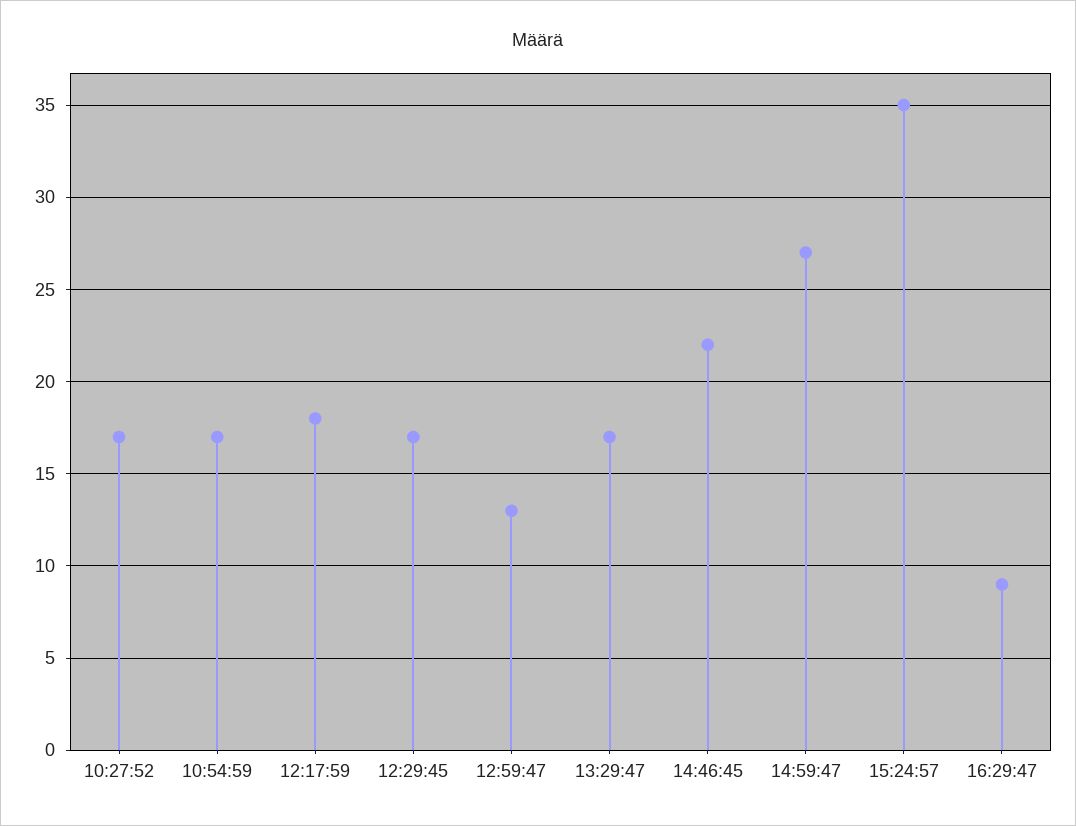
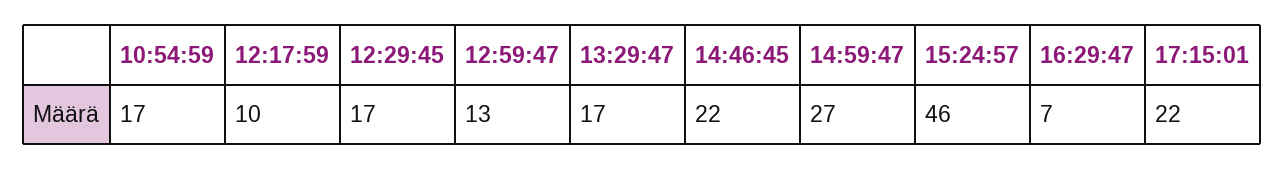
10:27:52: 17 -> none
12:17:59: 18 -> 10
15:24:57: 35 -> 46
16:29:47: 9 -> 7
17:15:01: none -> 22

